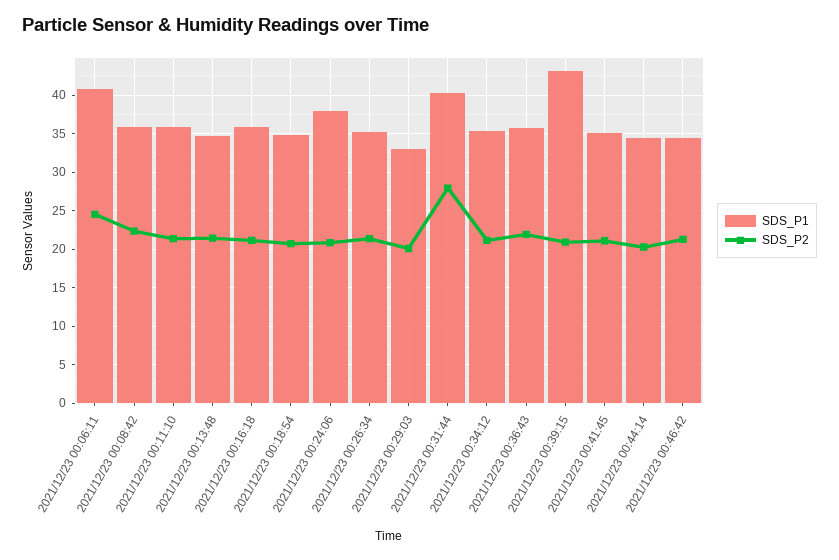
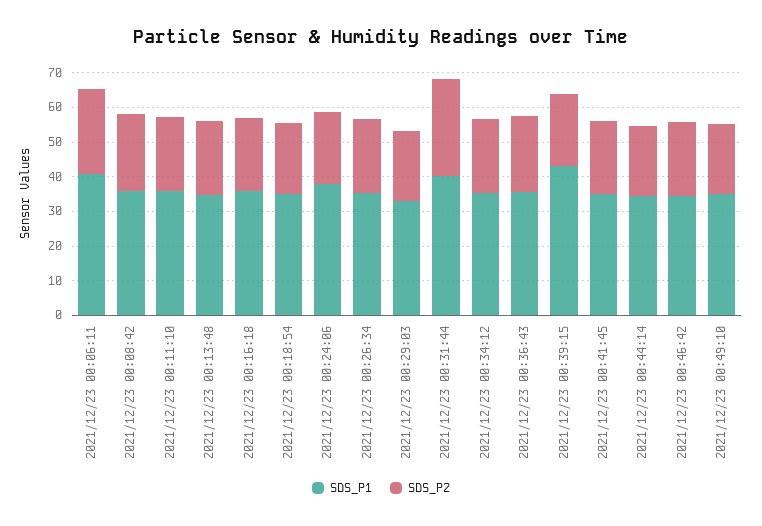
SDS_P1, 2021/12/23 00:49:10: none -> 35
SDS_P2, 2021/12/23 00:49:10: none -> 20

